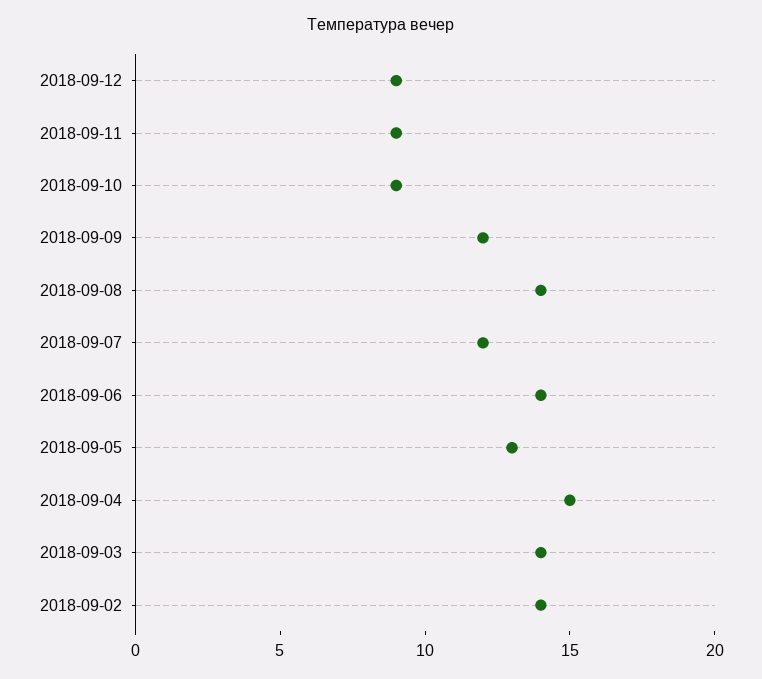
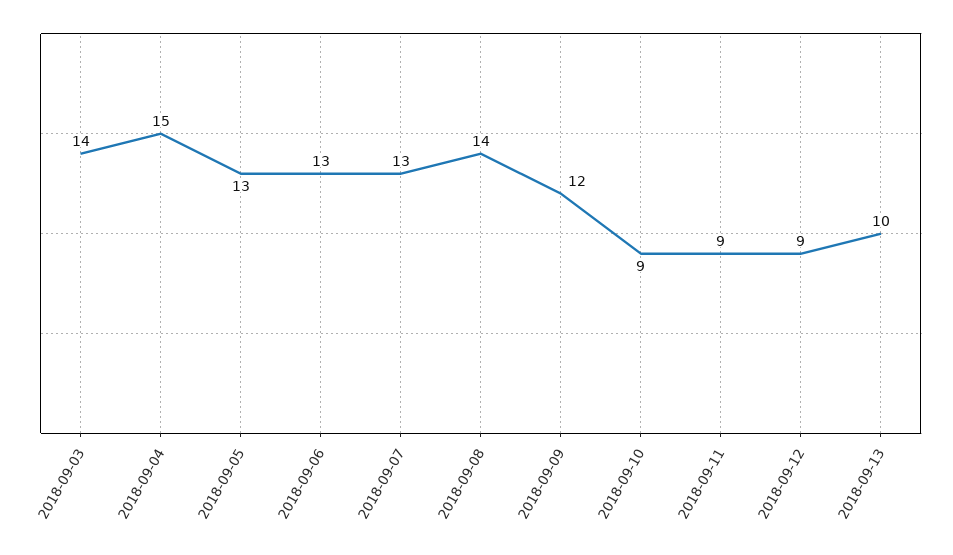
2018-09-07: 12 -> 13
2018-09-06: 14 -> 13
2018-09-02: 14 -> none
2018-09-13: none -> 10

